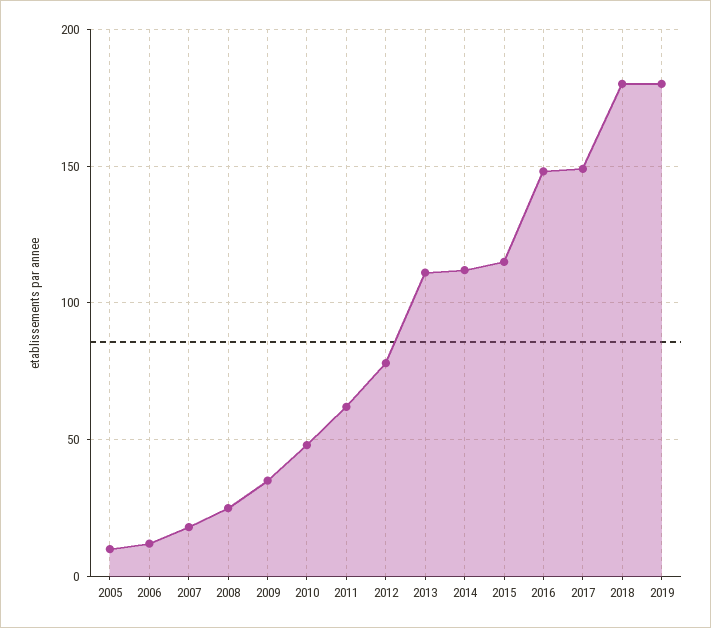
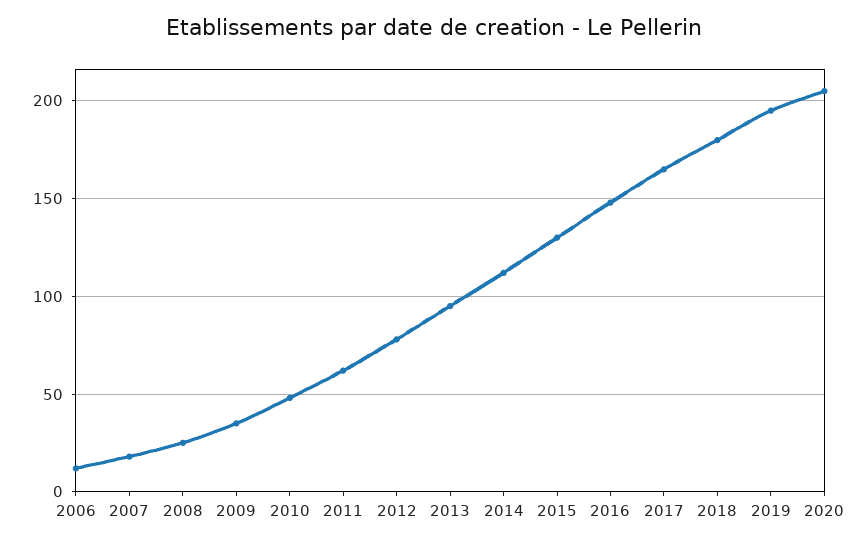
2005: 10 -> none
2013: 110 -> 95
2015: 115 -> 130
2017: 150 -> 165
2019: 180 -> 195
2020: none -> 205

